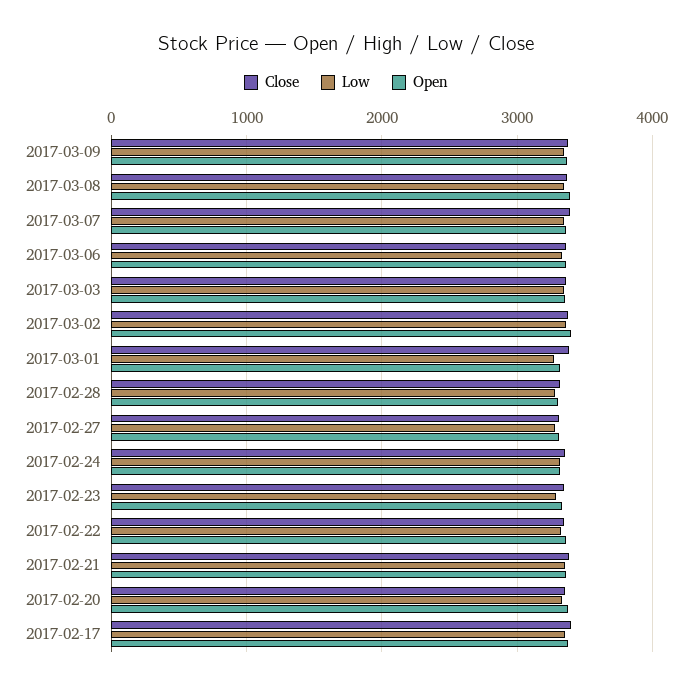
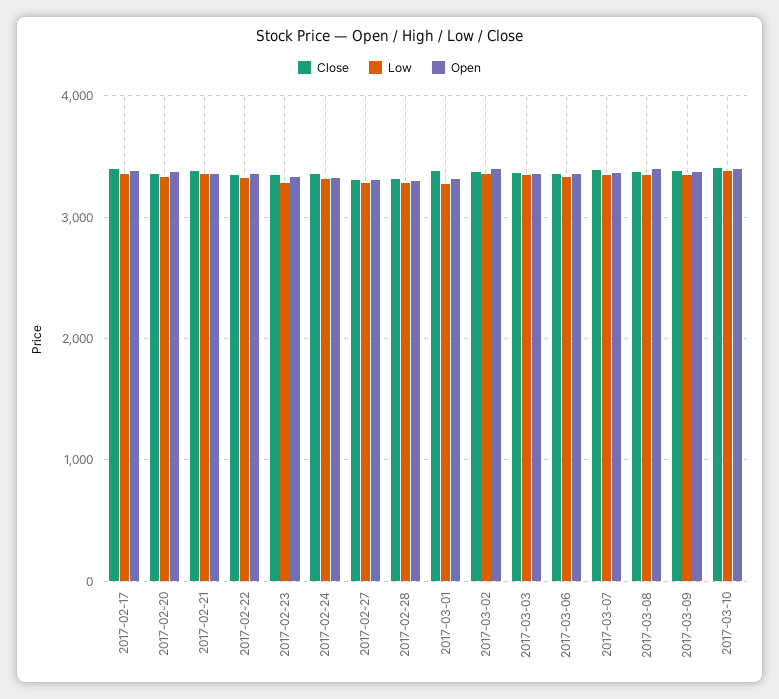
Close, 2017-03-10: none -> 3400
Low, 2017-03-10: none -> 3400
Open, 2017-03-10: none -> 3400

